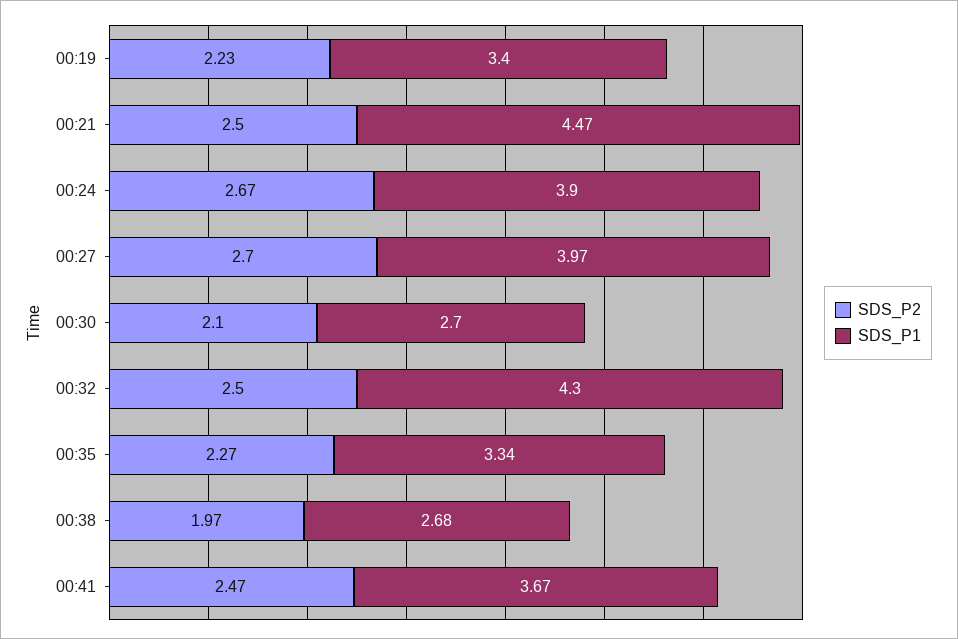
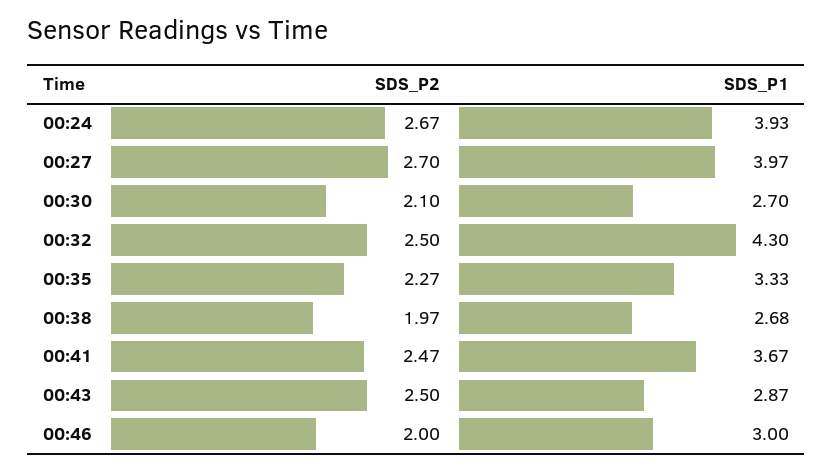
SDS_P2, 00:19: 2.23 -> none
SDS_P1, 00:19: 3.4 -> none
SDS_P2, 00:21: 2.5 -> none
SDS_P1, 00:21: 4.47 -> none
SDS_P1, 00:24: 3.9 -> 3.93
SDS_P1, 00:35: 3.34 -> 3.33
SDS_P2, 00:43: none -> 2.5
SDS_P1, 00:43: none -> 2.87
SDS_P2, 00:46: none -> 2
SDS_P1, 00:46: none -> 3

